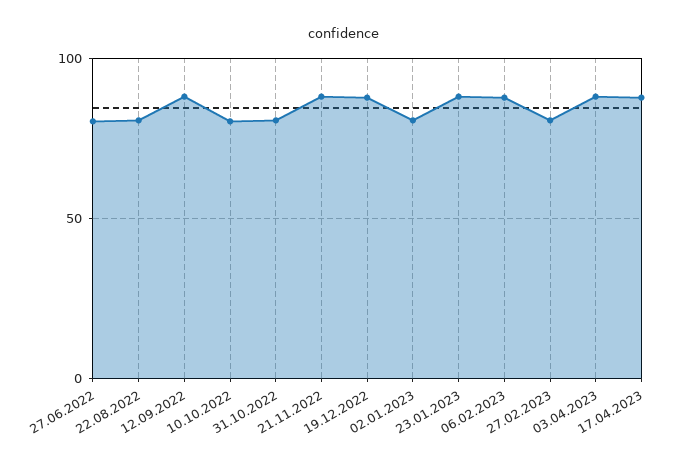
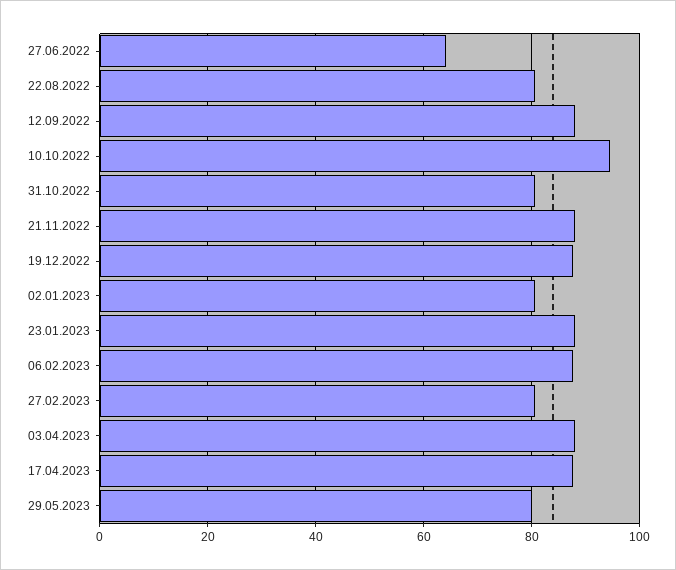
27.06.2022: 80 -> 64
10.10.2022: 80 -> 94
29.05.2023: none -> 80

